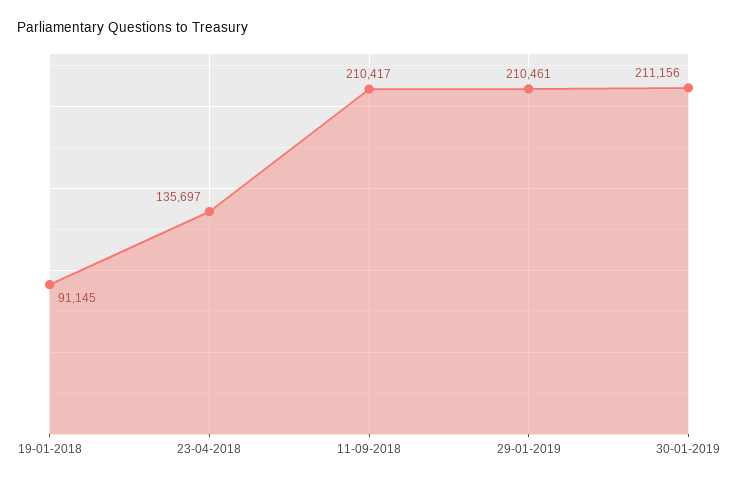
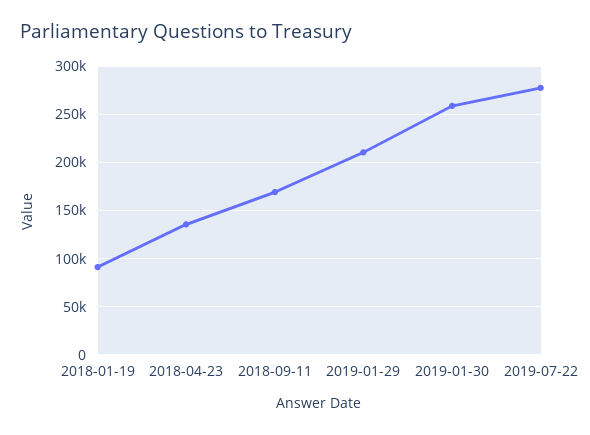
11-09-2018: 210417 -> 170000
30-01-2019: 211156 -> 260000
2019-07-22: none -> 280000

